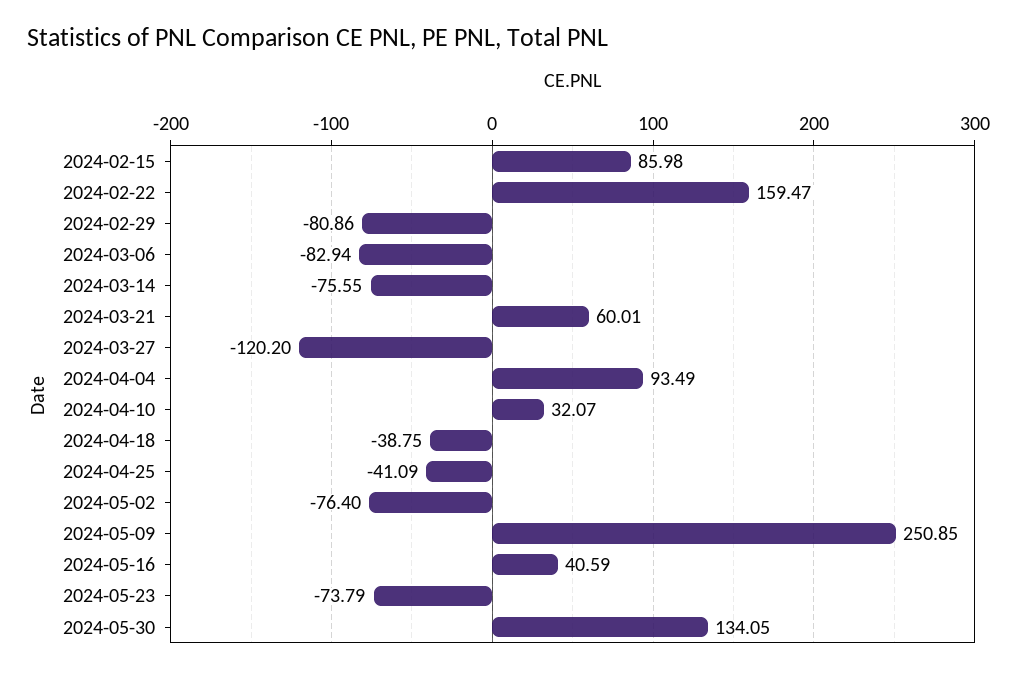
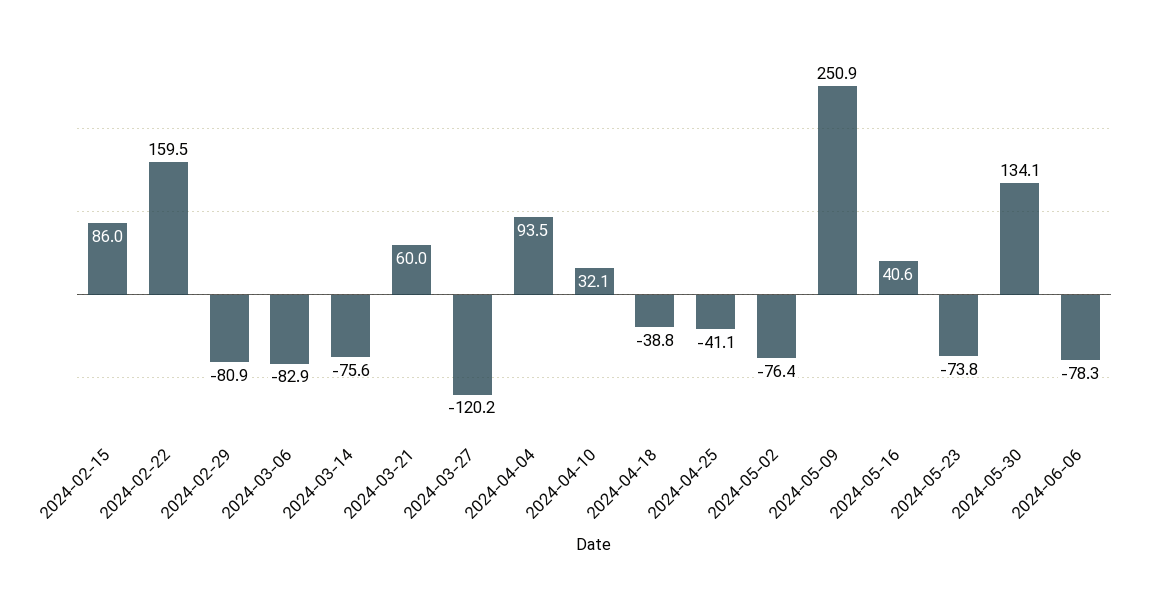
2024-06-06: none -> -78.3

